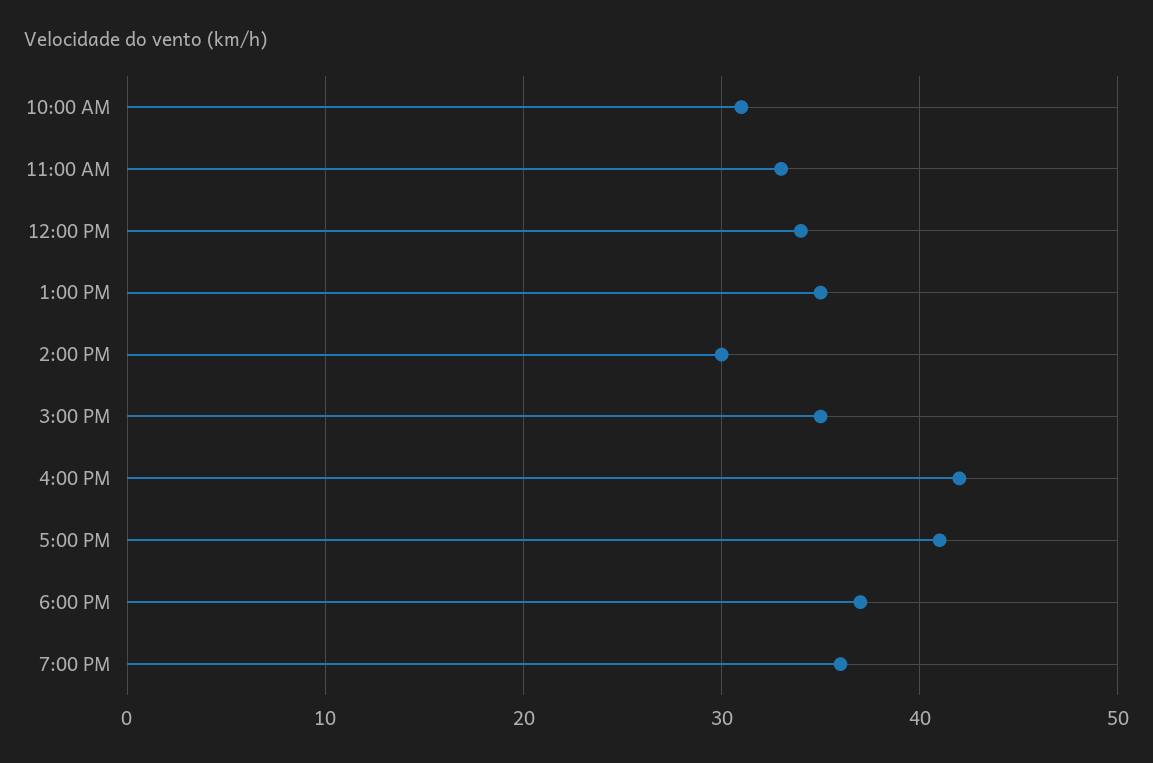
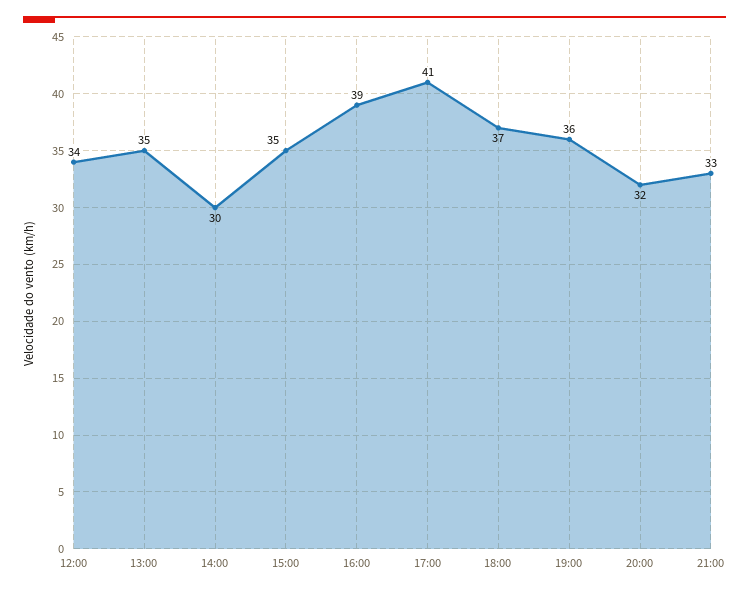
10:00 AM: 31 -> none
11:00 AM: 33 -> none
4:00 PM: 42 -> 39
20:00: none -> 32
21:00: none -> 33

